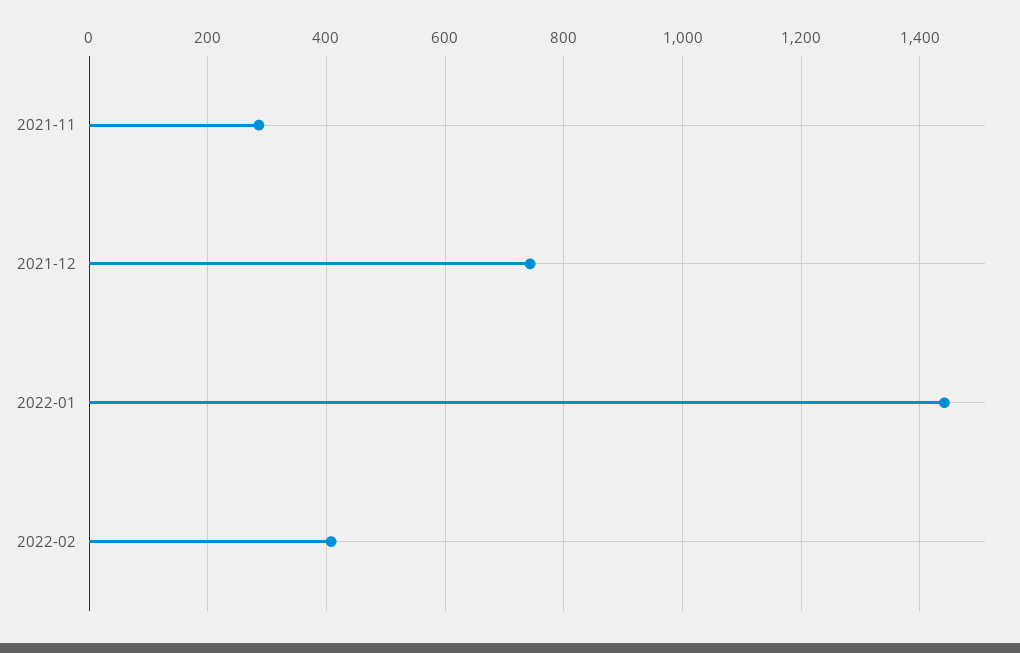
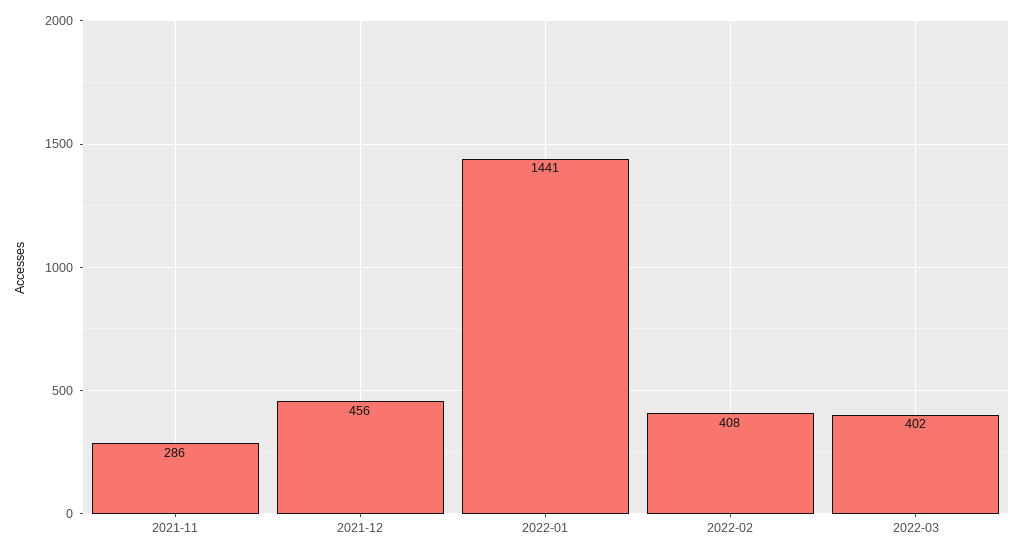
2021-12: 740 -> 456
2022-03: none -> 402

